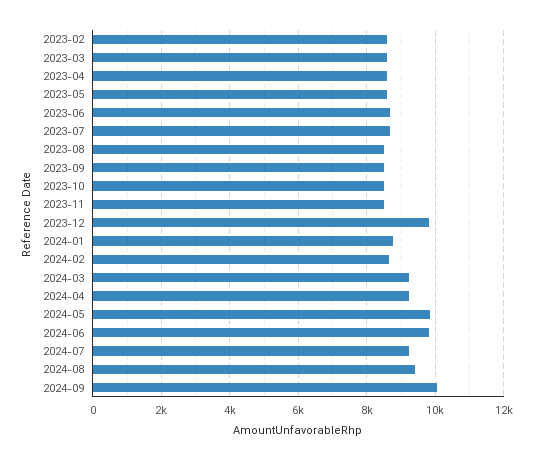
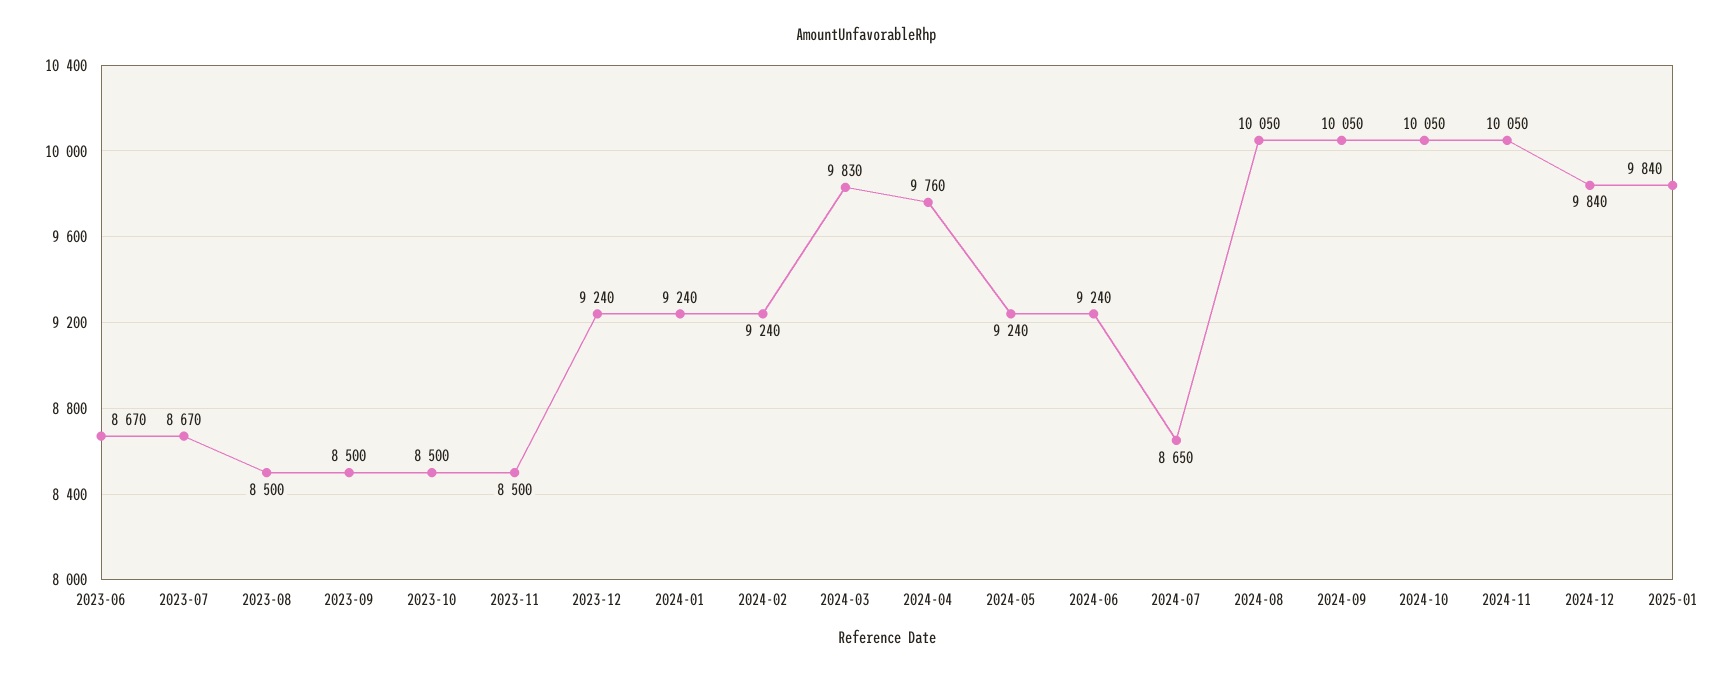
2023-02: 8600 -> none
2023-03: 8600 -> none
2023-04: 8600 -> none
2023-05: 8600 -> none
2023-12: 9800 -> 9240
2024-01: 8800 -> 9240
2024-02: 8600 -> 9240
2024-03: 9200 -> 9830
2024-04: 9200 -> 9760
2024-05: 9800 -> 9240
2024-06: 9800 -> 9240
2024-07: 9200 -> 8650
2024-08: 9400 -> 10050
2024-10: none -> 10050
2024-11: none -> 10050
2024-12: none -> 9840
2025-01: none -> 9840

